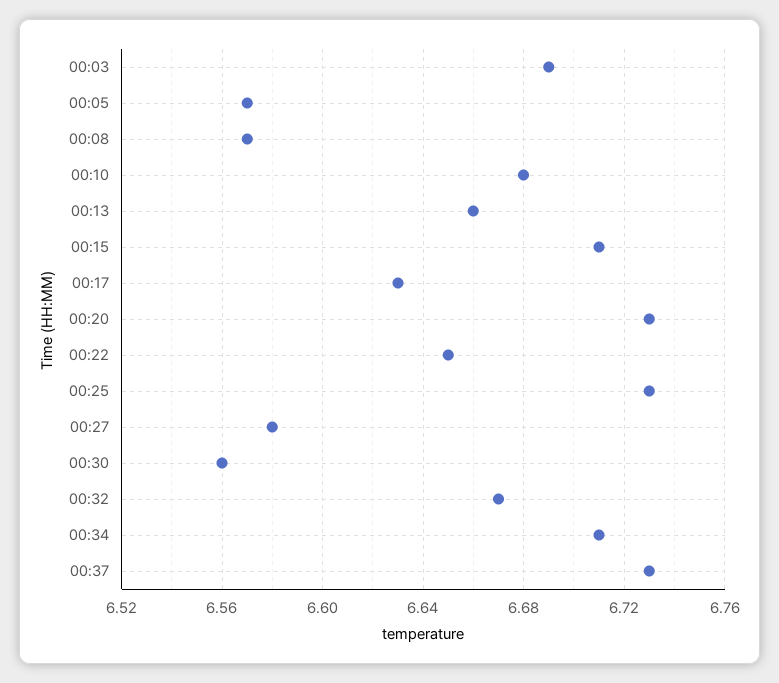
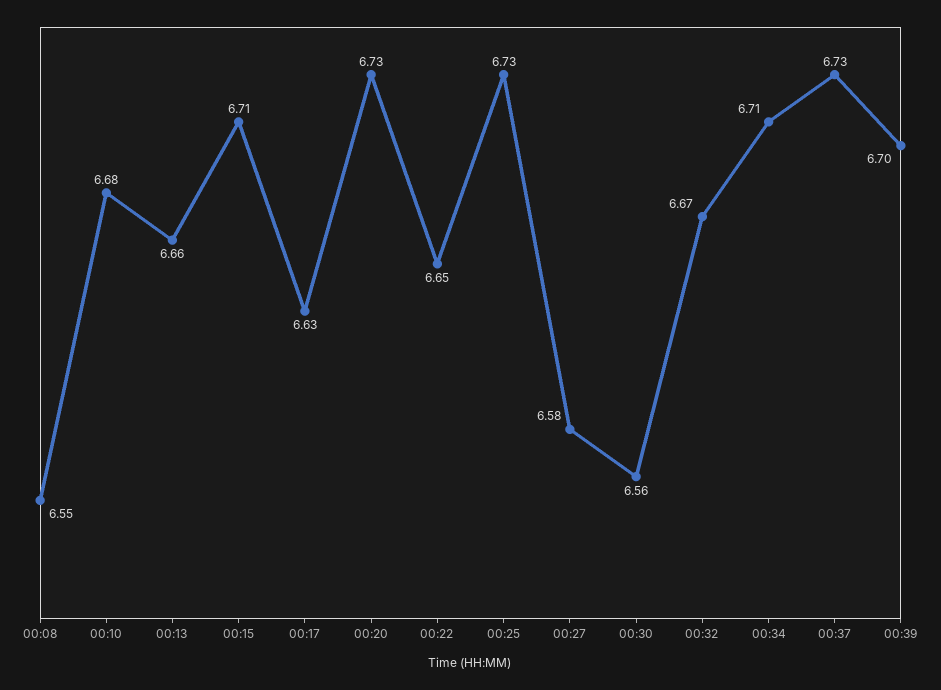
00:03: 6.69 -> none
00:05: 6.57 -> none
00:08: 6.57 -> 6.55
00:39: none -> 6.7

